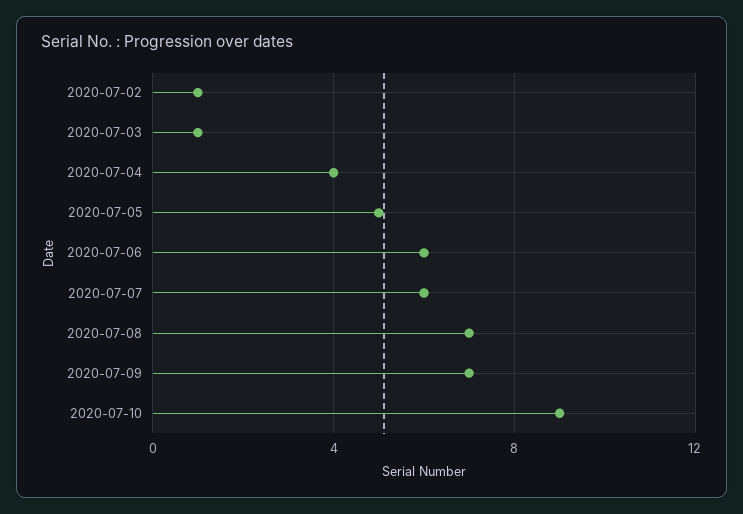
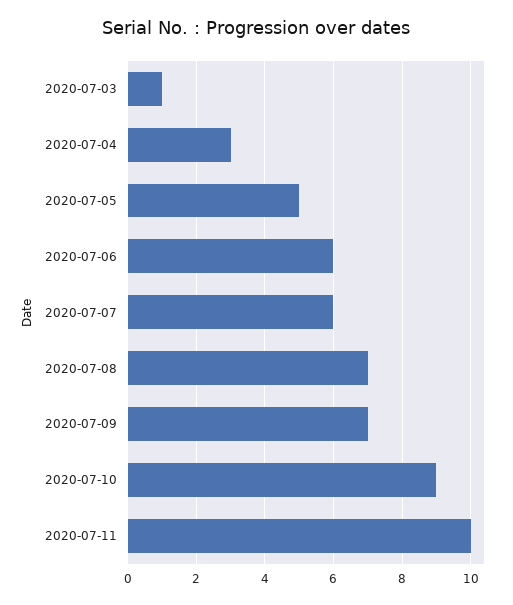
2020-07-02: 1 -> none
2020-07-04: 4 -> 3
2020-07-11: none -> 10

